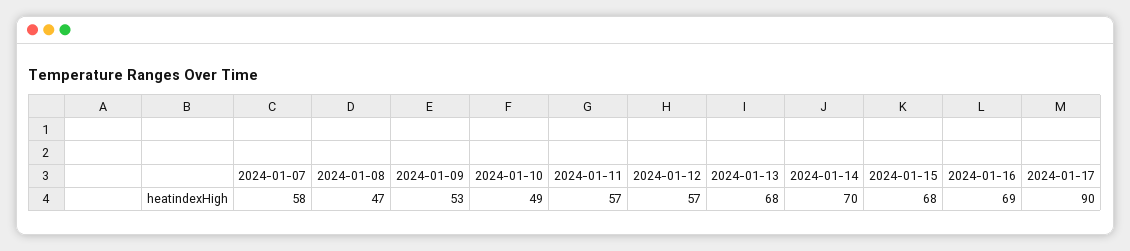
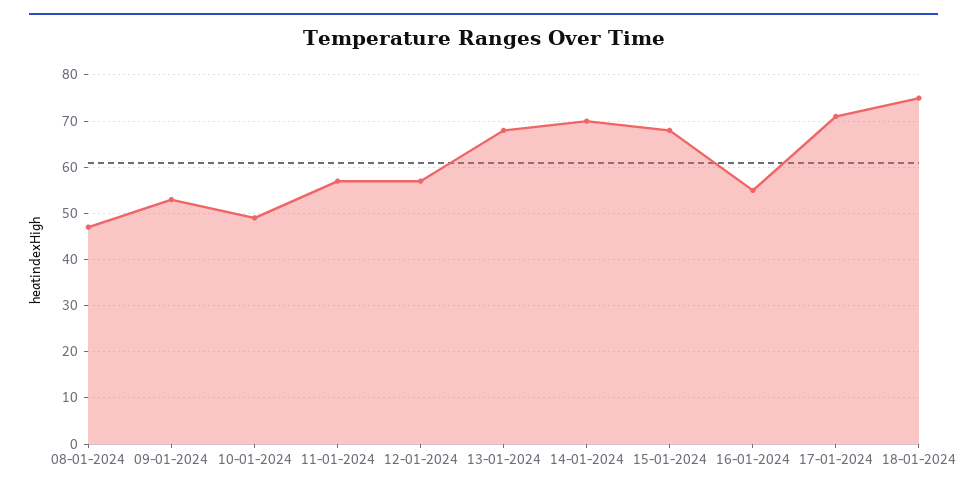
2024-01-07: 58 -> none
2024-01-16: 69 -> 55
2024-01-17: 90 -> 70
18-01-2024: none -> 75

